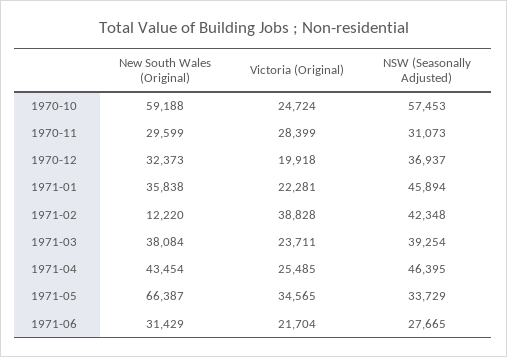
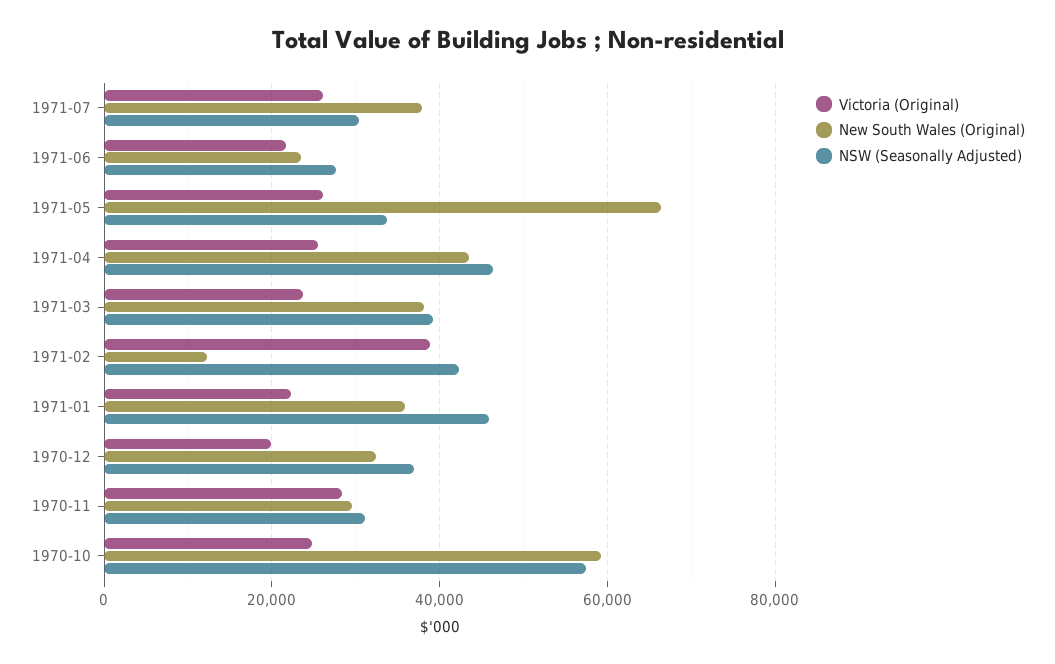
Victoria (Original), 1971-05: 34565 -> 26000
New South Wales (Original), 1971-06: 31429 -> 24000
Victoria (Original), 1971-07: none -> 26000
New South Wales (Original), 1971-07: none -> 38000
NSW (Seasonally Adjusted), 1971-07: none -> 30000

